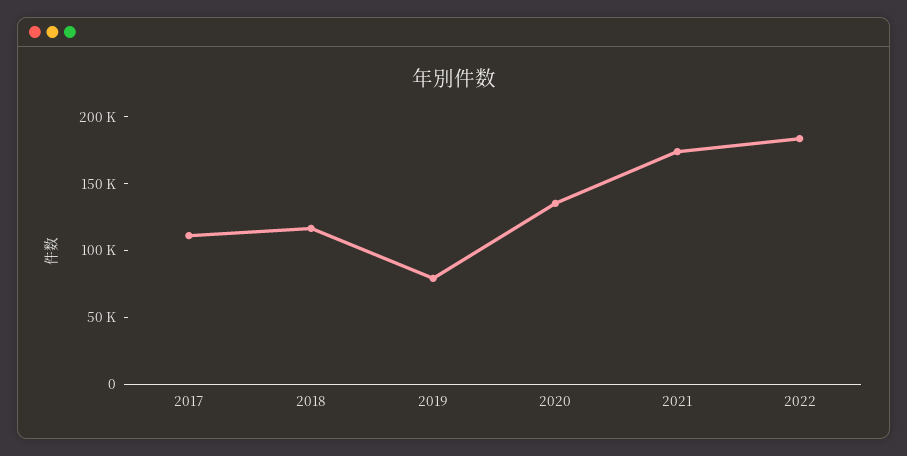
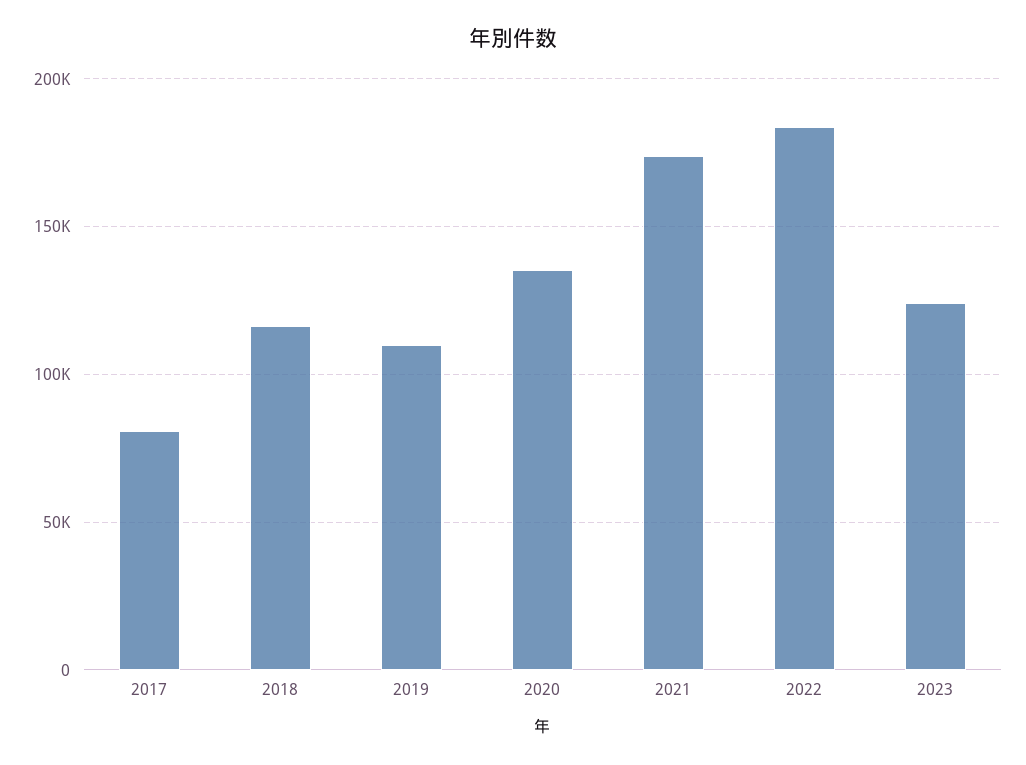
2017: 110000 -> 80000
2019: 80000 -> 110000
2023: none -> 125000

